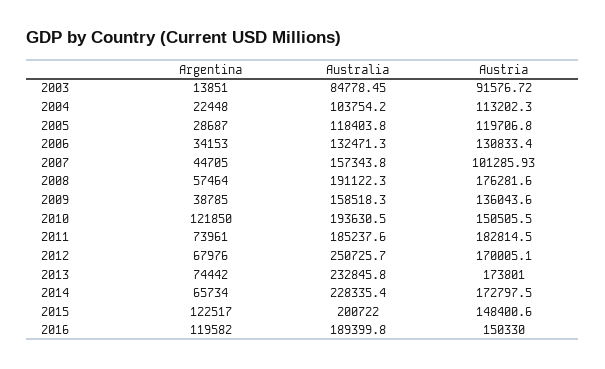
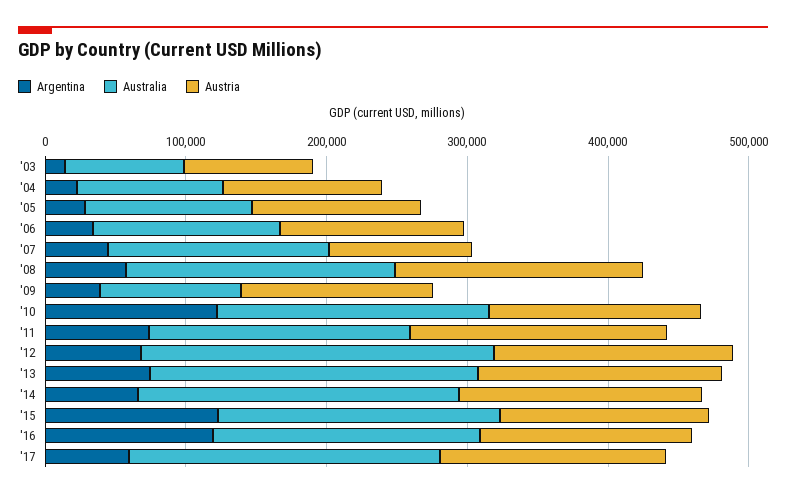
Australia, 2009: 158518.3 -> 100000
Argentina, '17: none -> 60000
Australia, '17: none -> 220000
Austria, '17: none -> 160000

